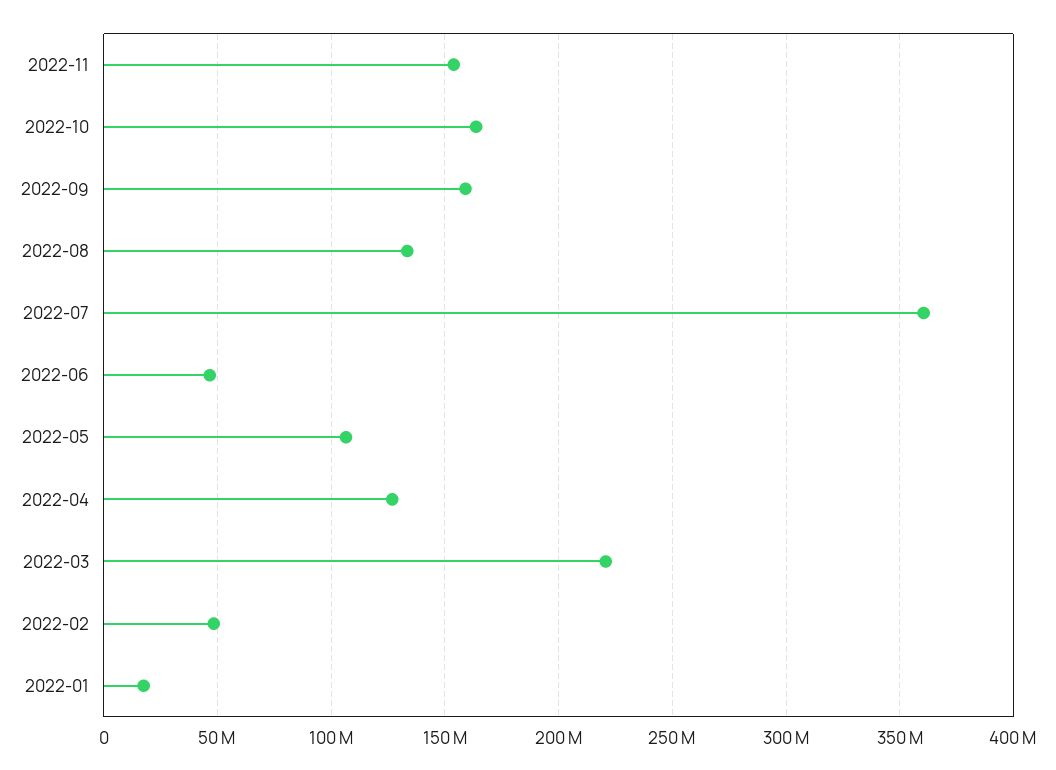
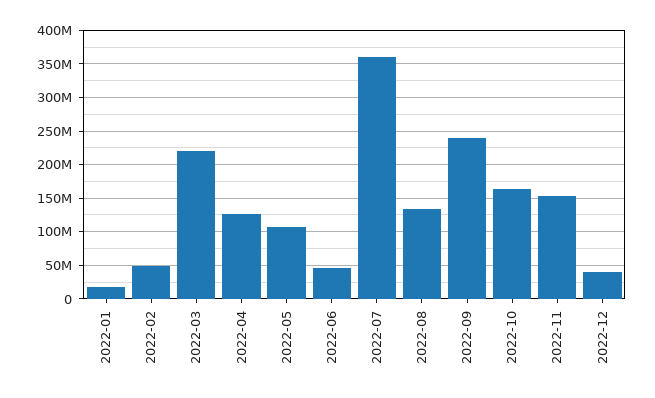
2022-09: 160000000 -> 240000000
2022-12: none -> 40000000

